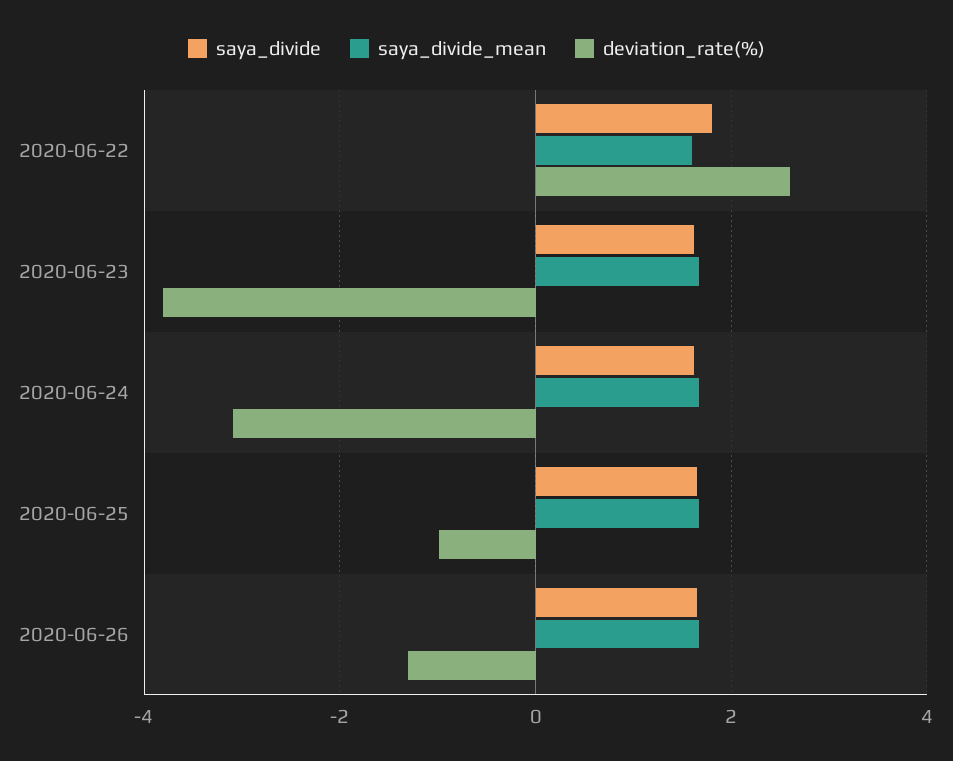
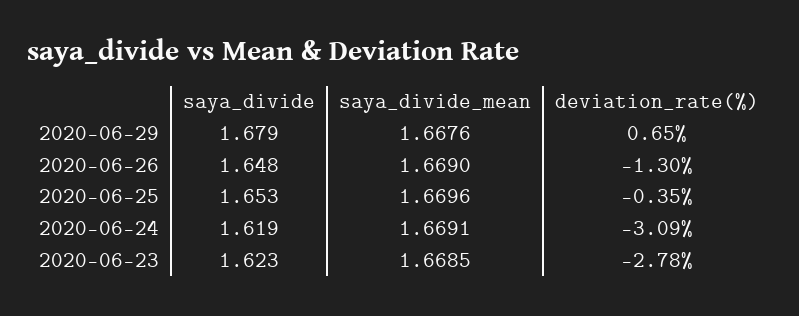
saya_divide, 2020-06-22: 1.8 -> none
saya_divide_mean, 2020-06-22: 1.6 -> none
deviation_rate(%), 2020-06-22: 2.6 -> none
deviation_rate(%), 2020-06-23: -3.8 -> -2.78
deviation_rate(%), 2020-06-25: -1 -> -0.35
saya_divide, 2020-06-29: none -> 1.679
saya_divide_mean, 2020-06-29: none -> 1.6676
deviation_rate(%), 2020-06-29: none -> 0.65

